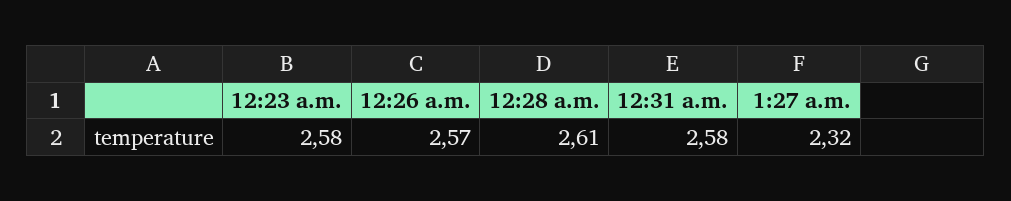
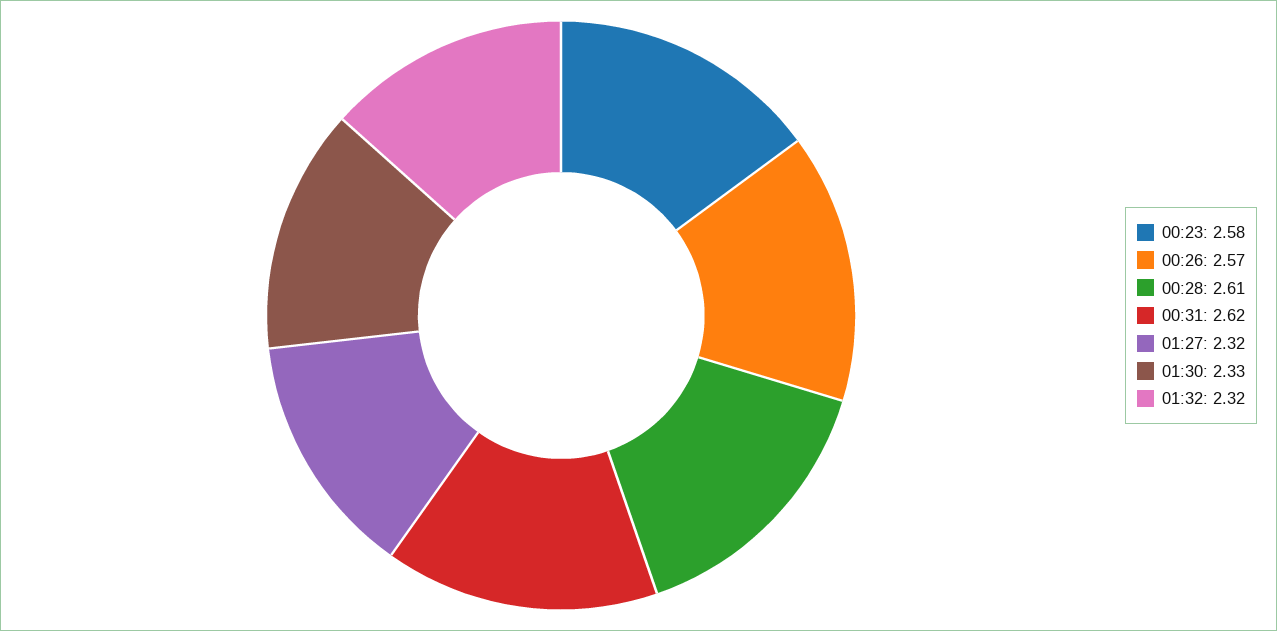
12:31 a.m.: 2.58 -> 2.62
01:30: none -> 2.33
01:32: none -> 2.32

